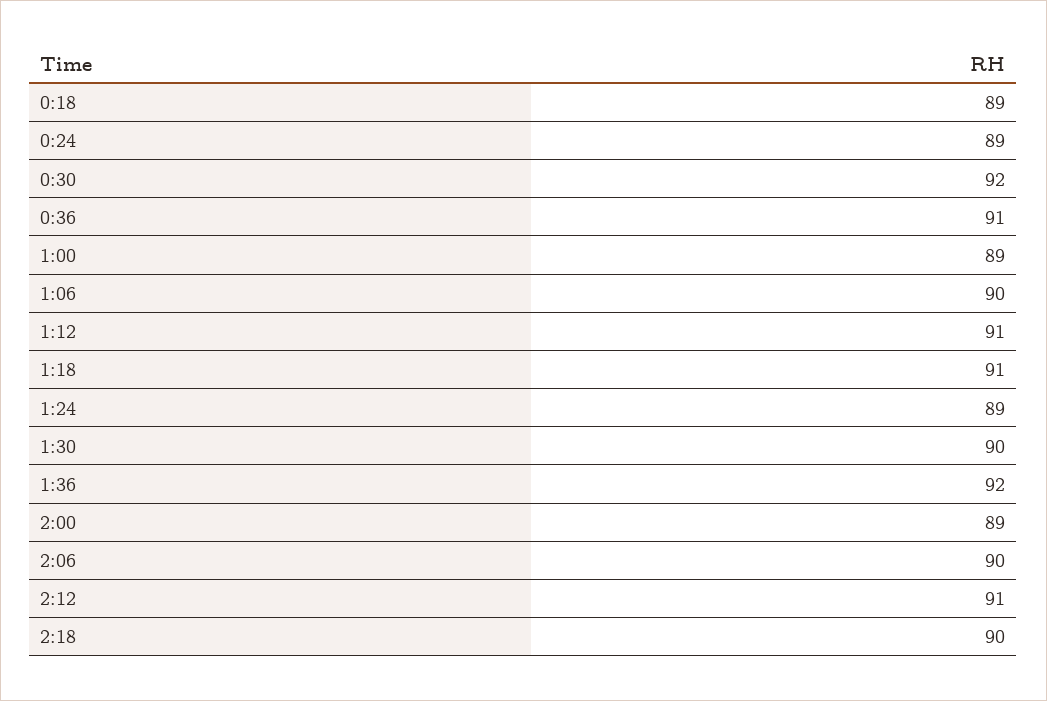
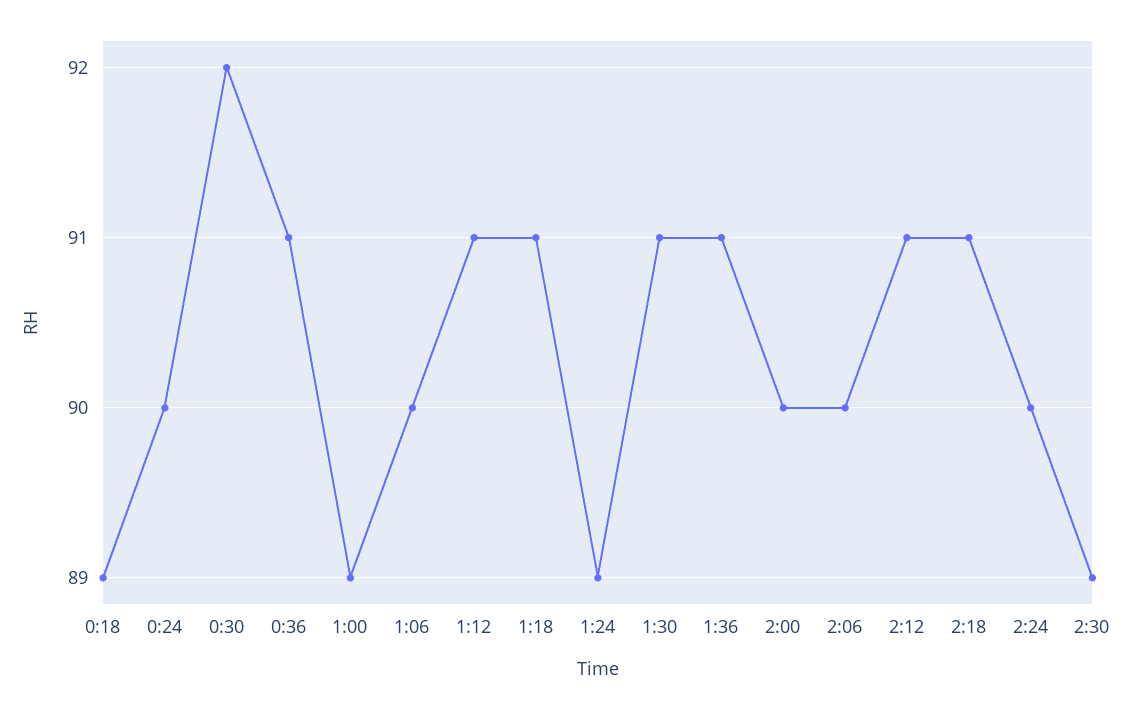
0:24: 89 -> 90
1:30: 90 -> 91
1:36: 92 -> 91
2:00: 89 -> 90
2:18: 90 -> 91
2:24: none -> 90
2:30: none -> 89

